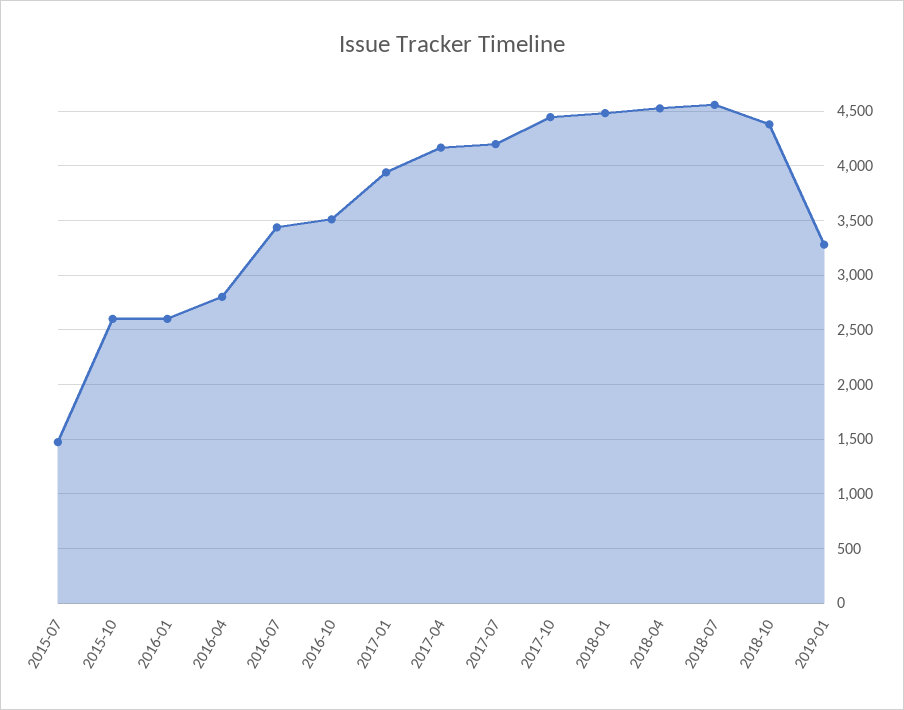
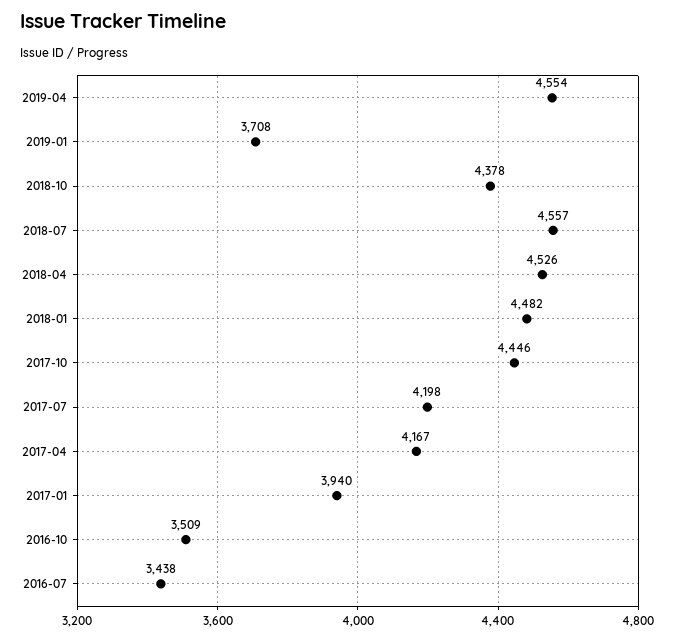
2015-07: 1500 -> none
2015-10: 2600 -> none
2016-01: 2600 -> none
2016-04: 2800 -> none
2019-01: 3300 -> 3708
2019-04: none -> 4554

